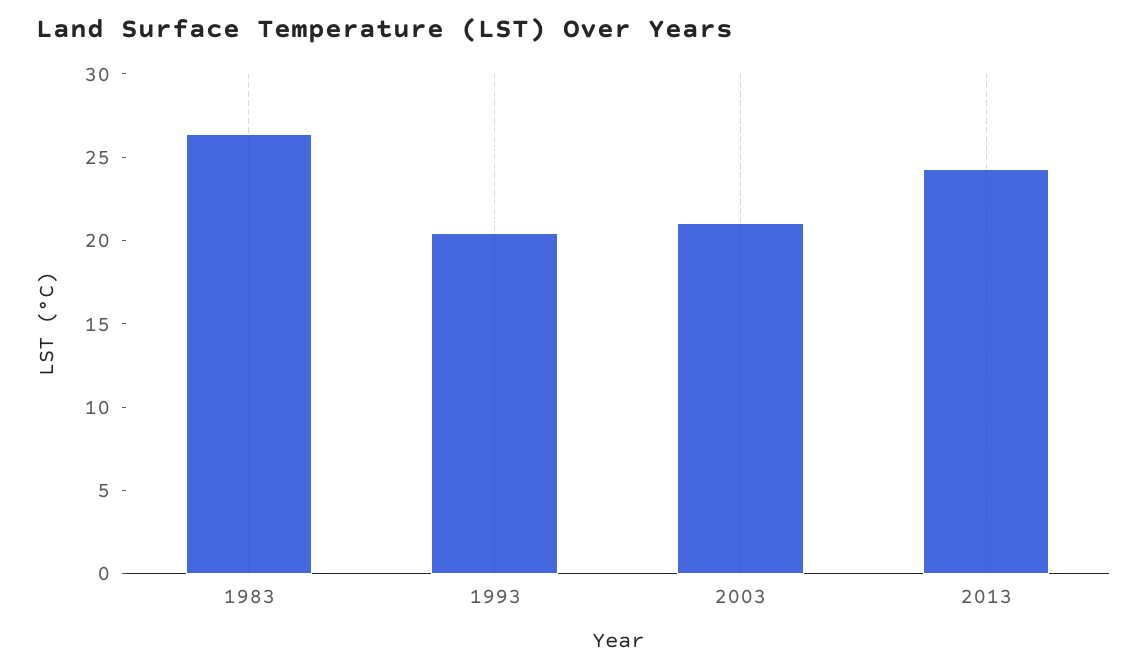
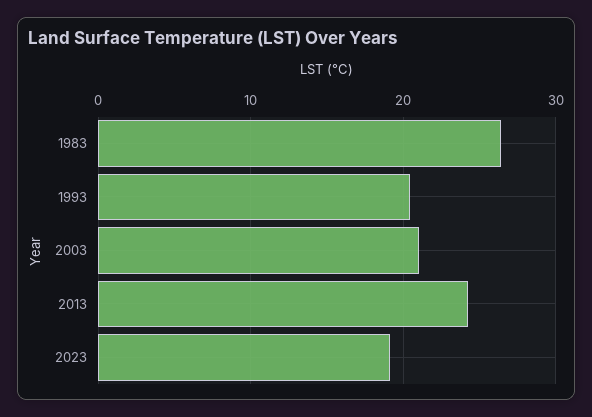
2023: none -> 19

